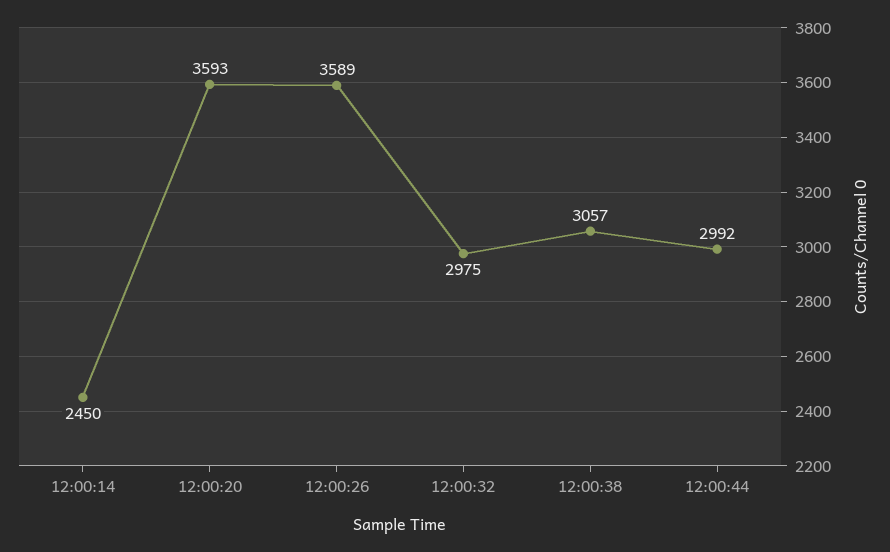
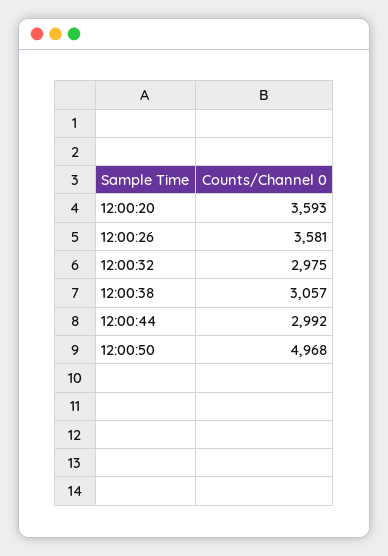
12:00:14: 2450 -> none
12:00:26: 3589 -> 3581
12:00:50: none -> 4968

